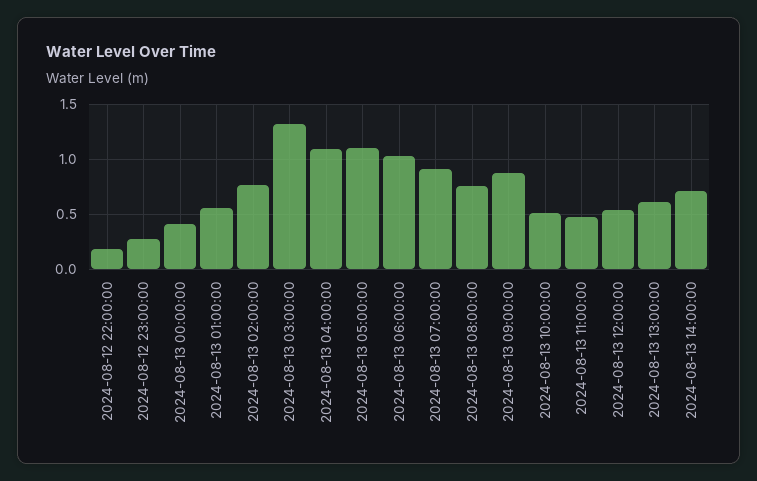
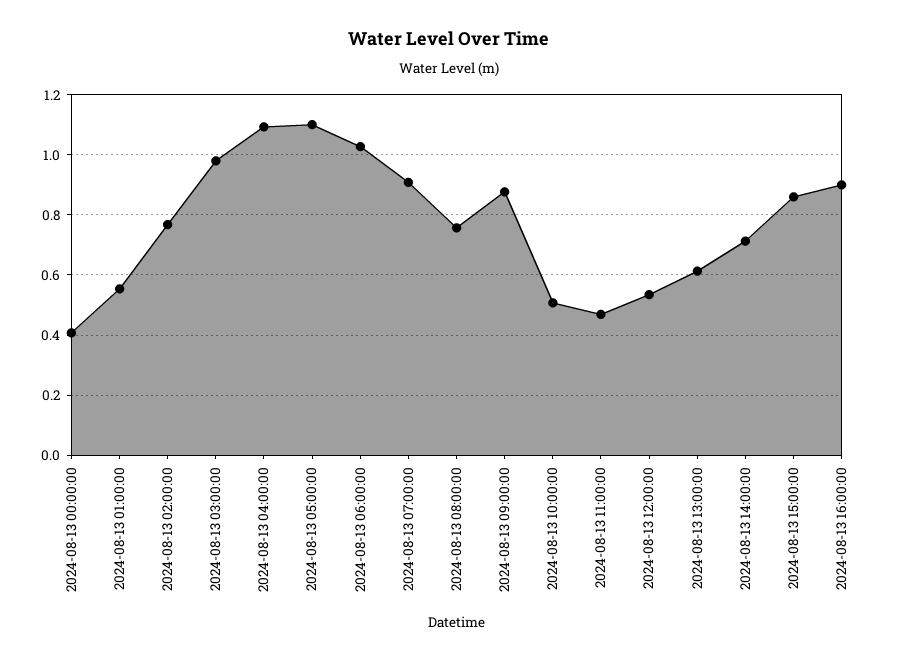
2024-08-12 22:00:00: 0.2 -> none
2024-08-12 23:00:00: 0.3 -> none
2024-08-13 03:00:00: 1.3 -> 0.98
2024-08-13 15:00:00: none -> 0.86
2024-08-13 16:00:00: none -> 0.9

